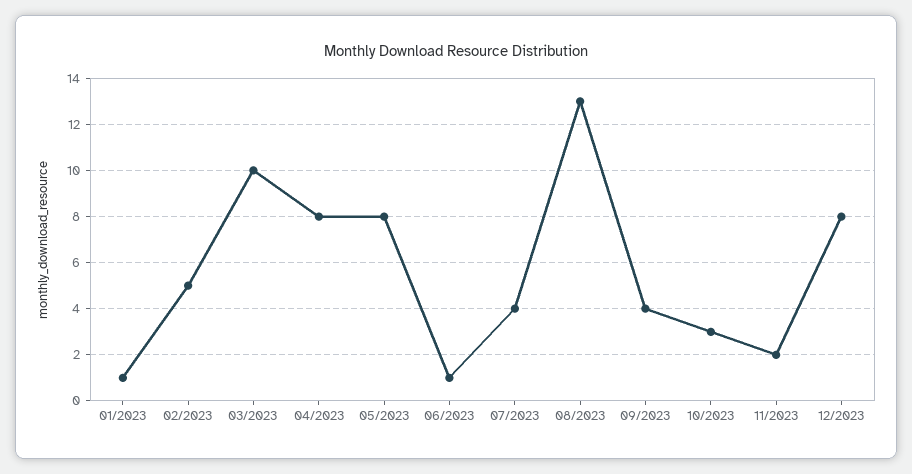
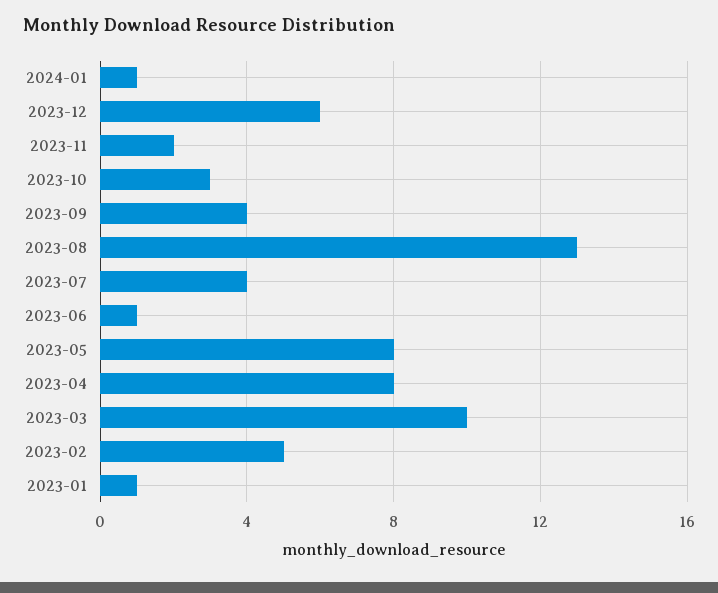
12/2023: 8 -> 6
2024-01: none -> 1

